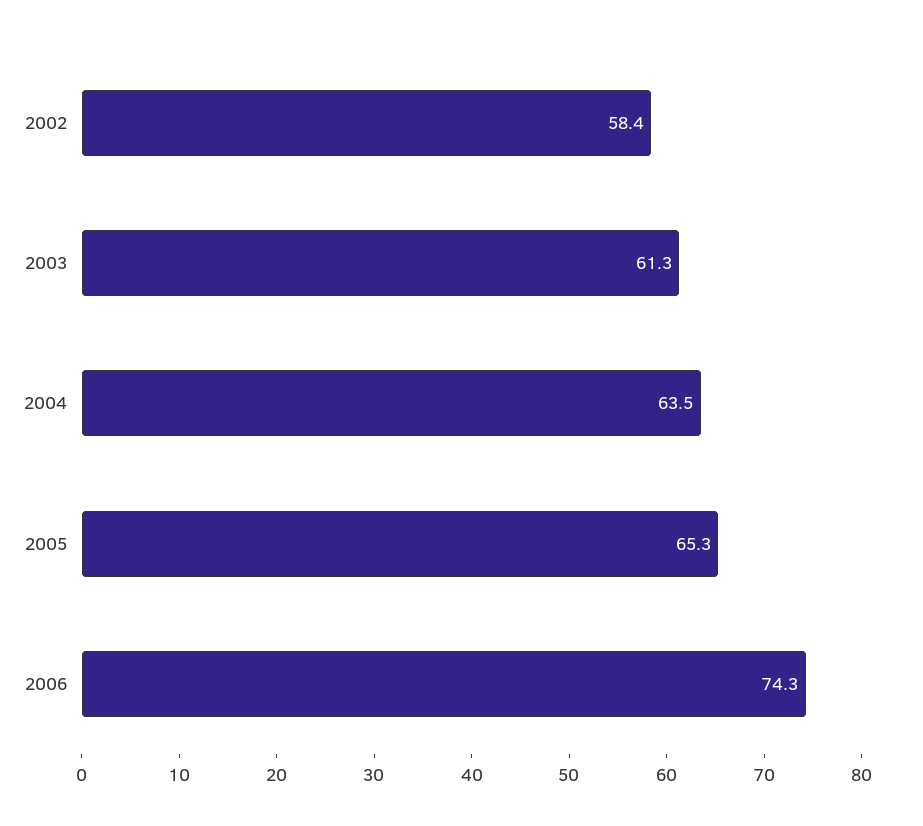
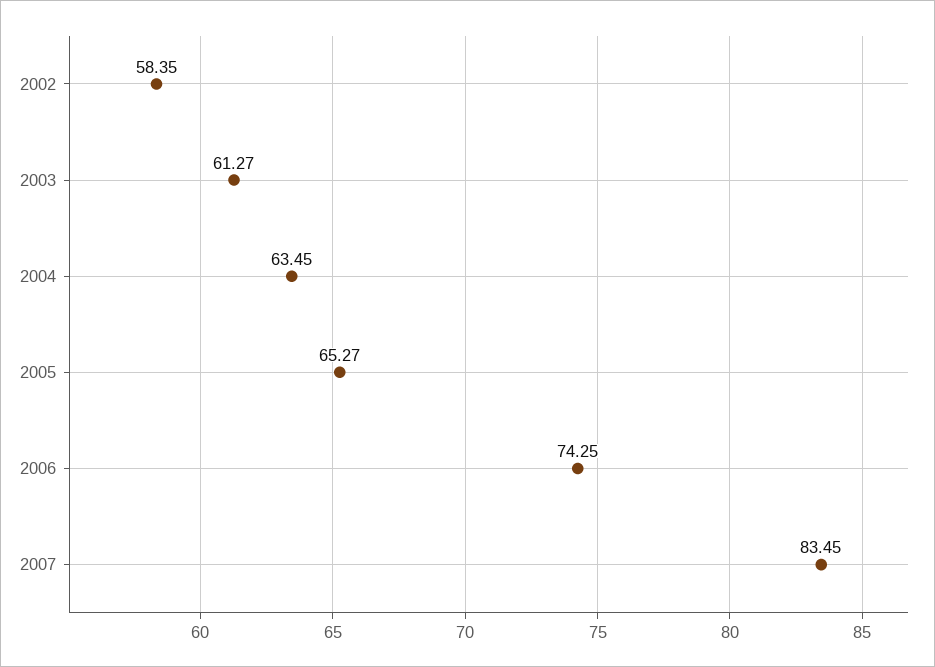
2007: none -> 83.45

